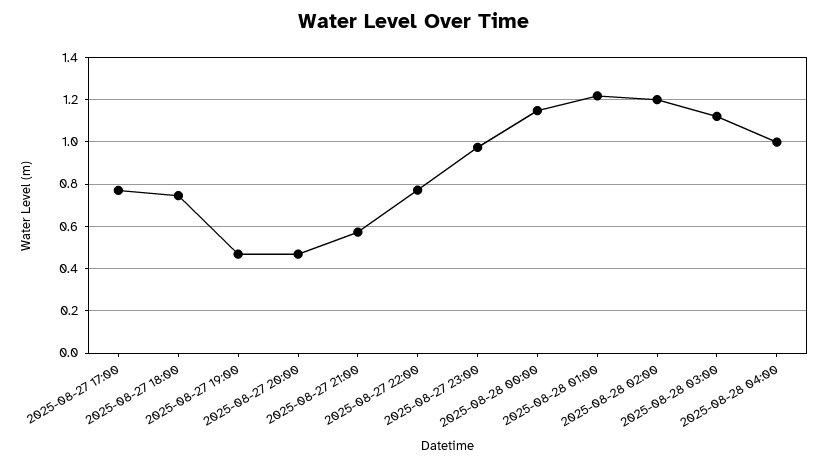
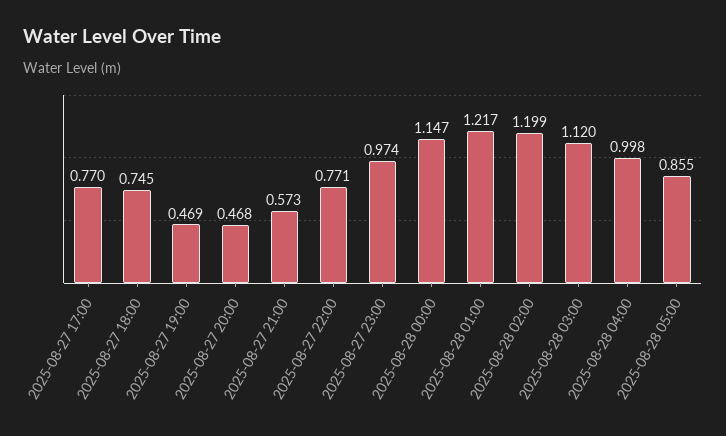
2025-08-28 05:00: none -> 0.855

